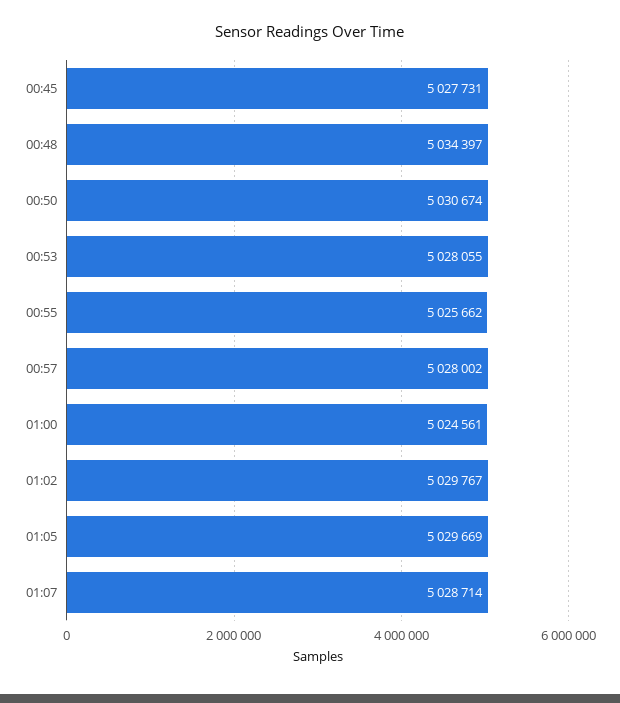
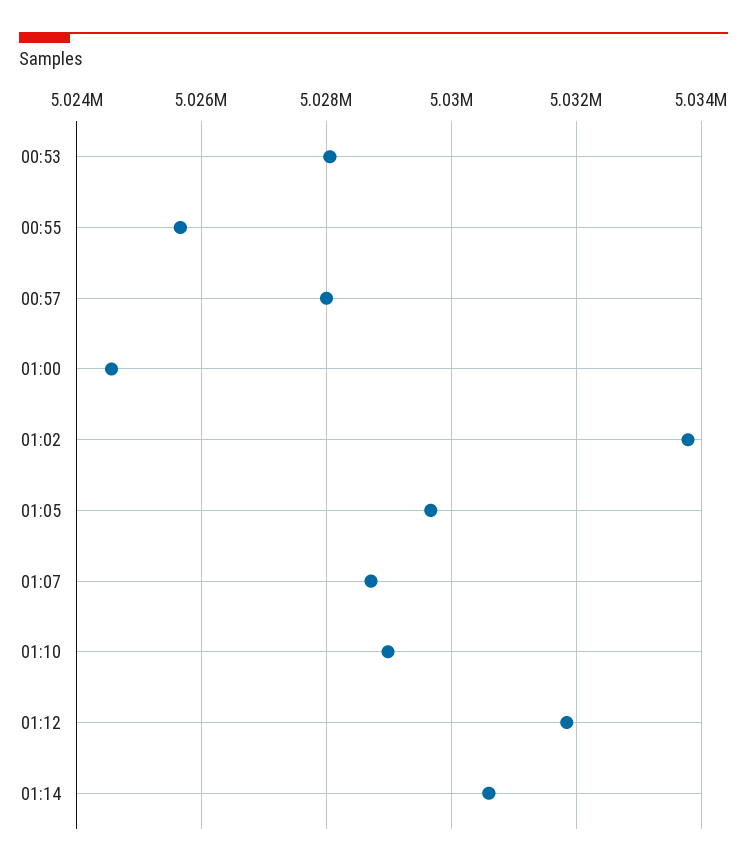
00:45: 5027731 -> none
00:48: 5034397 -> none
00:50: 5030674 -> none
01:02: 5029767 -> 5033800
01:10: none -> 5029000
01:12: none -> 5031800
01:14: none -> 5030600

